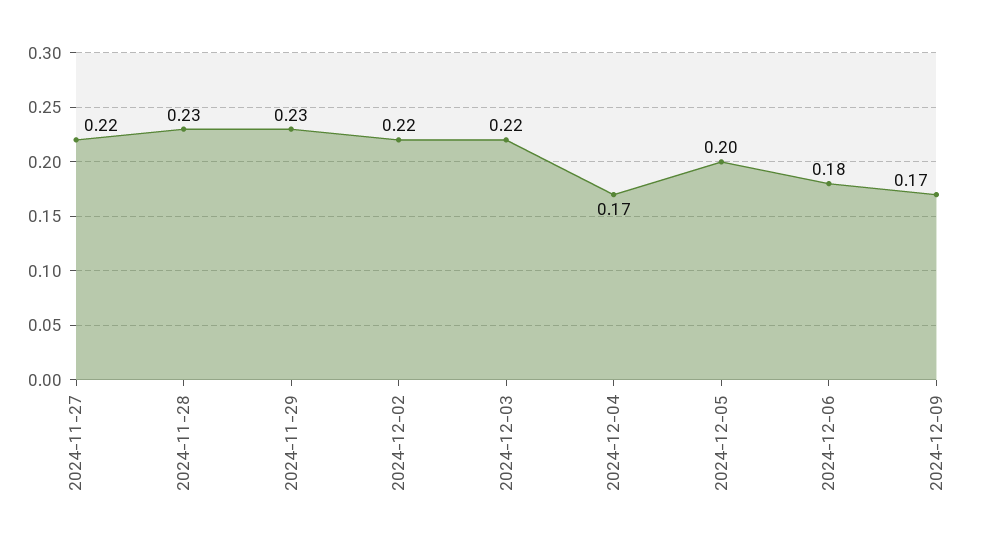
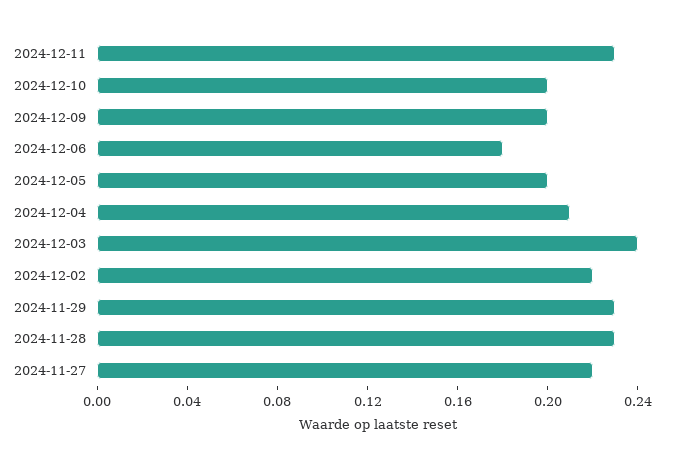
2024-12-03: 0.22 -> 0.24
2024-12-04: 0.17 -> 0.21
2024-12-09: 0.17 -> 0.2
2024-12-11: none -> 0.23
2024-12-10: none -> 0.2

